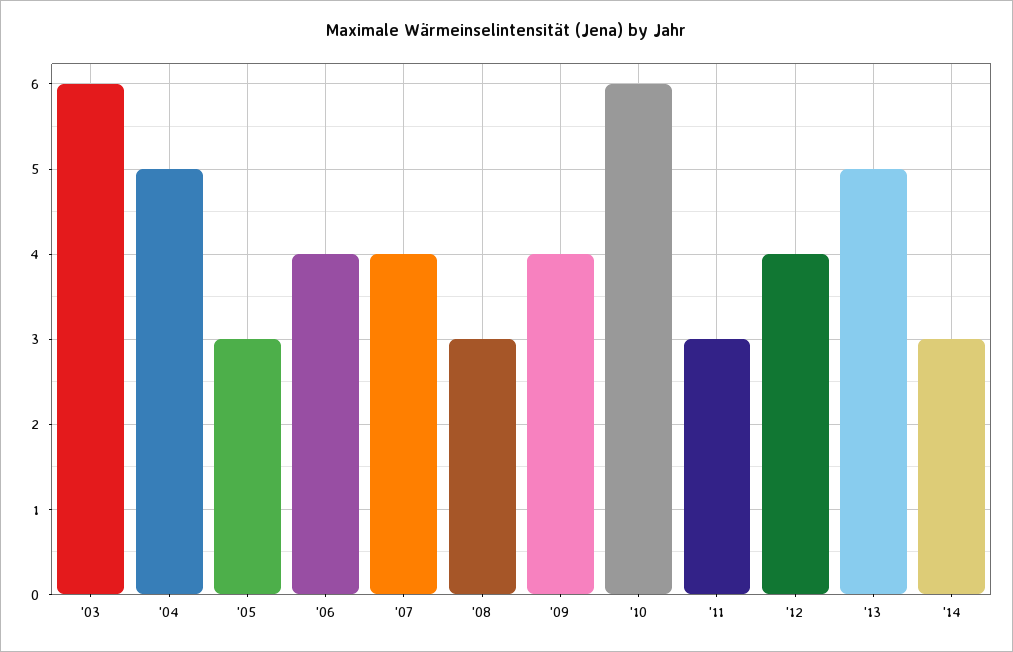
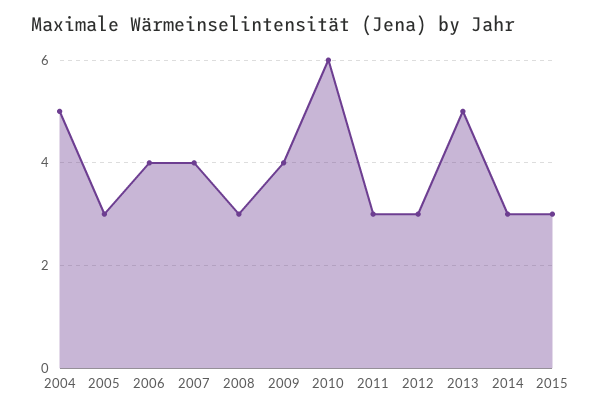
'03: 6 -> none
'12: 4 -> 3
2015: none -> 3

